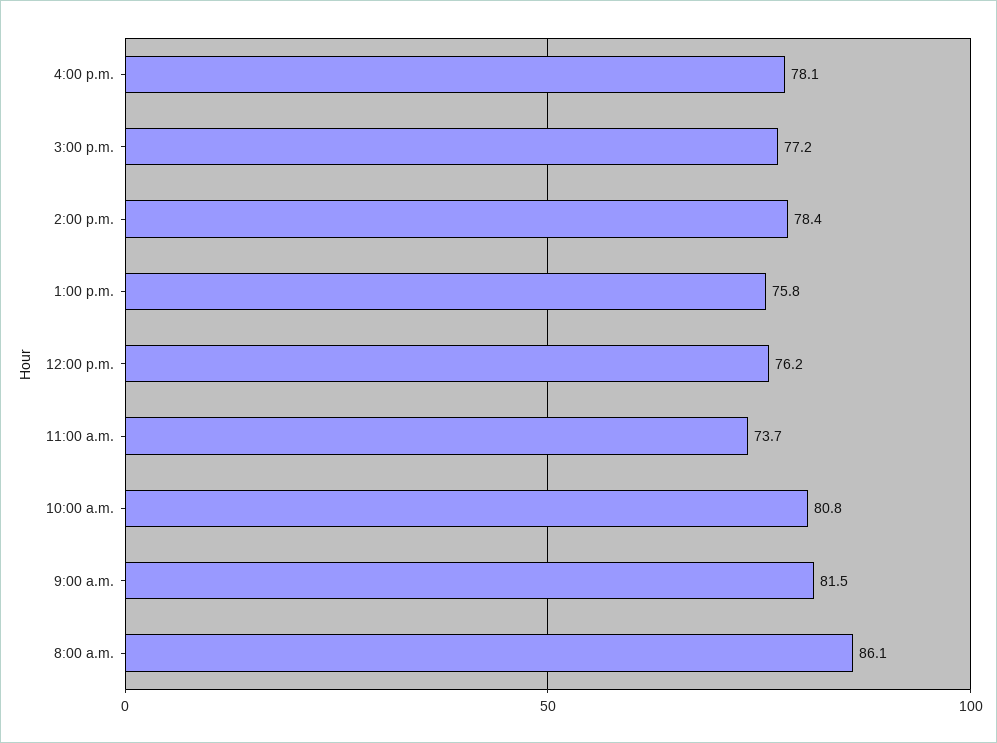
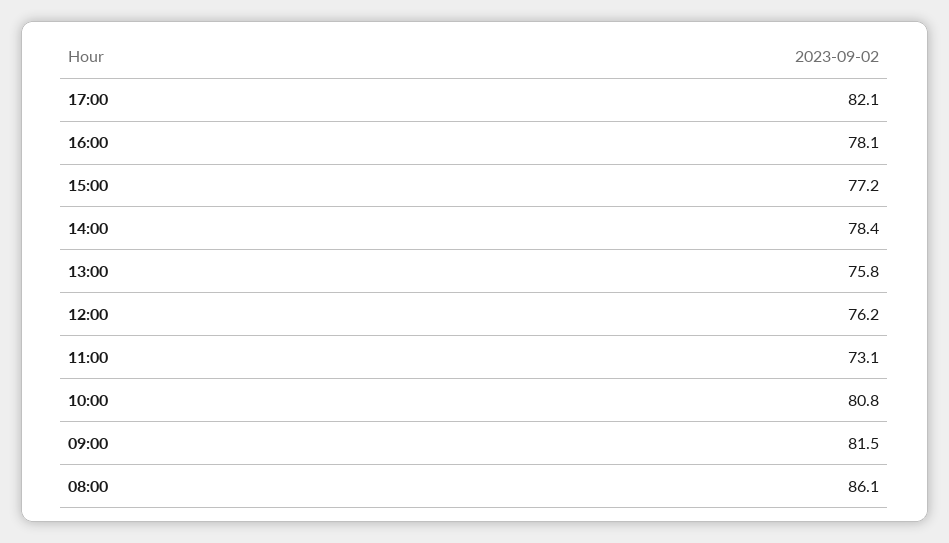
11:00 a.m.: 73.7 -> 73.1
17:00: none -> 82.1

